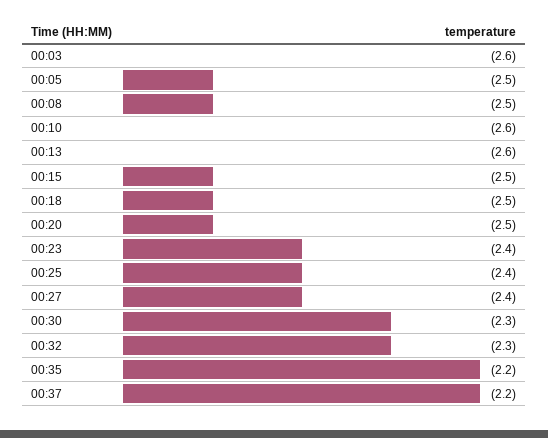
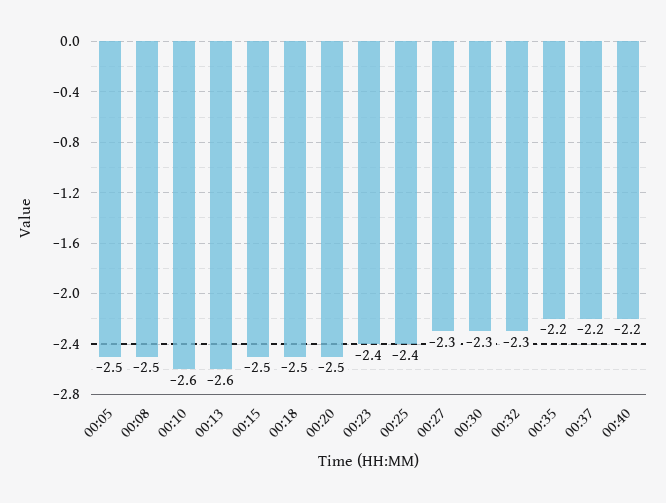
00:03: -2.6 -> none
00:27: -2.4 -> -2.3
00:40: none -> -2.2

